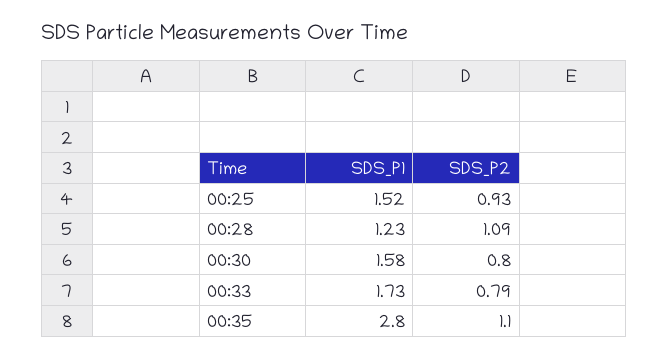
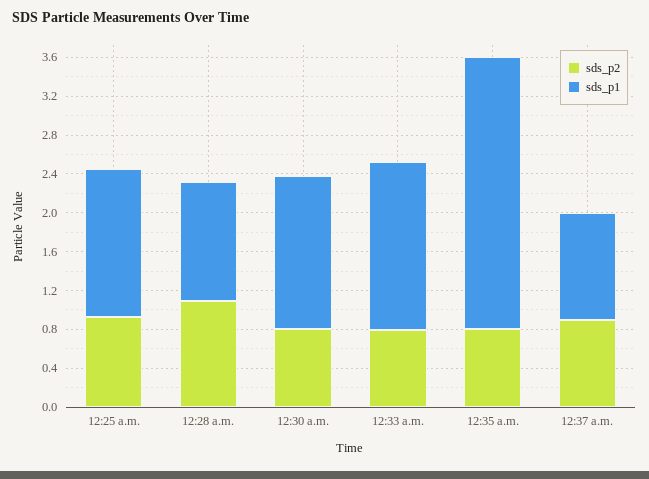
SDS_P2, 00:35: 1.1 -> 0.8
SDS_P2, 12:37 a.m.: none -> 0.9
SDS_P1, 12:37 a.m.: none -> 1.1

